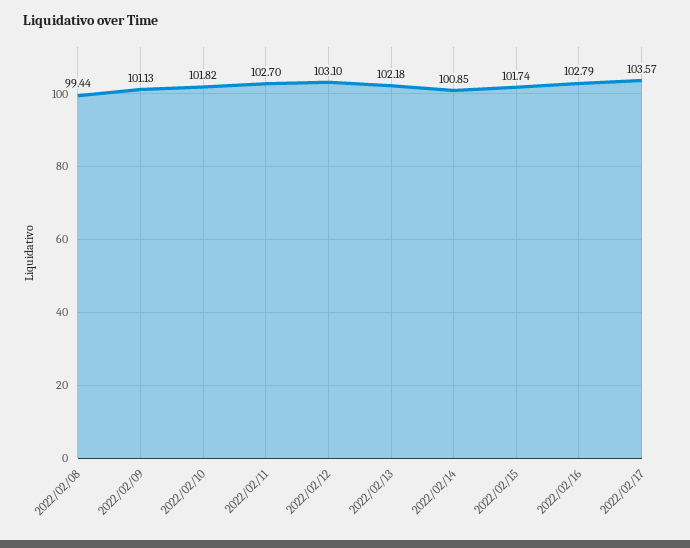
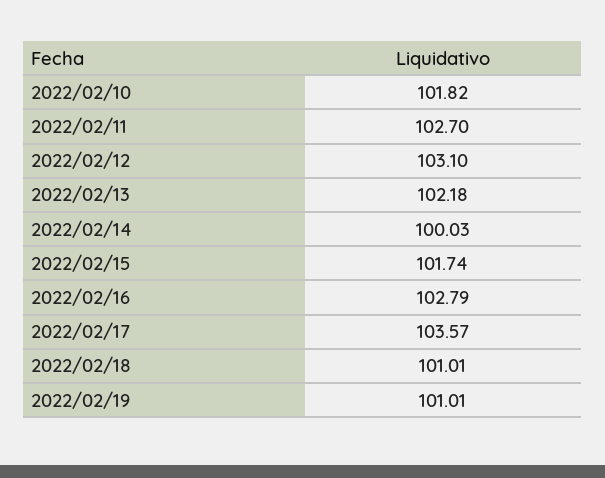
2022/02/08: 99.44 -> none
2022/02/09: 101.13 -> none
2022/02/14: 100.85 -> 100.03
2022/02/18: none -> 101.01
2022/02/19: none -> 101.01

